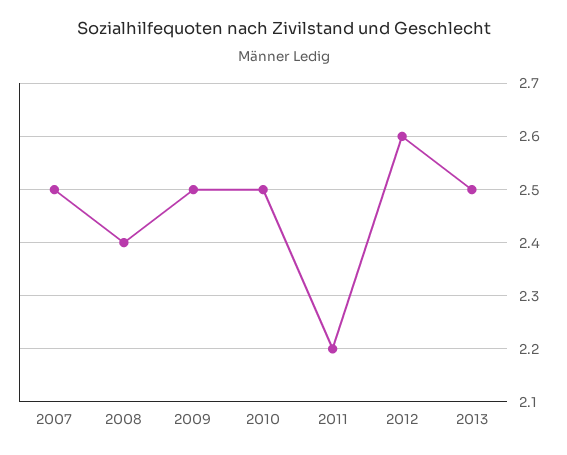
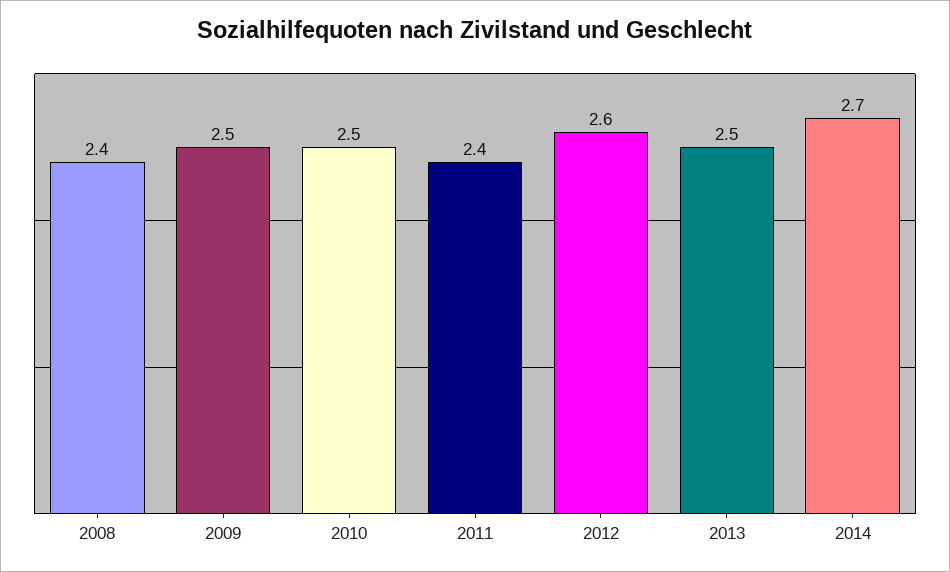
2007: 2.5 -> none
2011: 2.2 -> 2.4
2014: none -> 2.7

